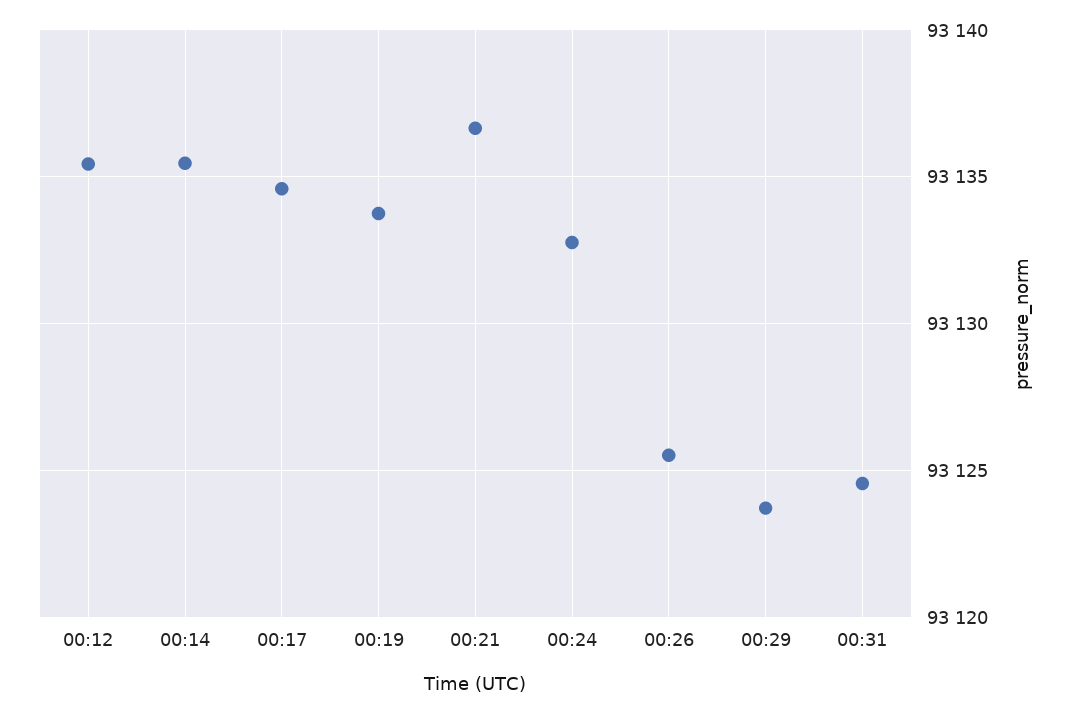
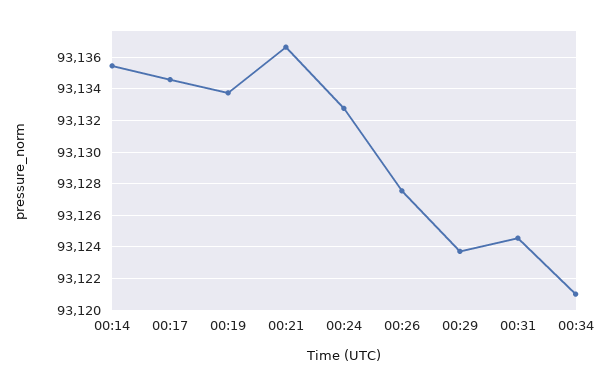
00:12: 93135.5 -> none
00:26: 93125.5 -> 93127.5
00:34: none -> 93121

